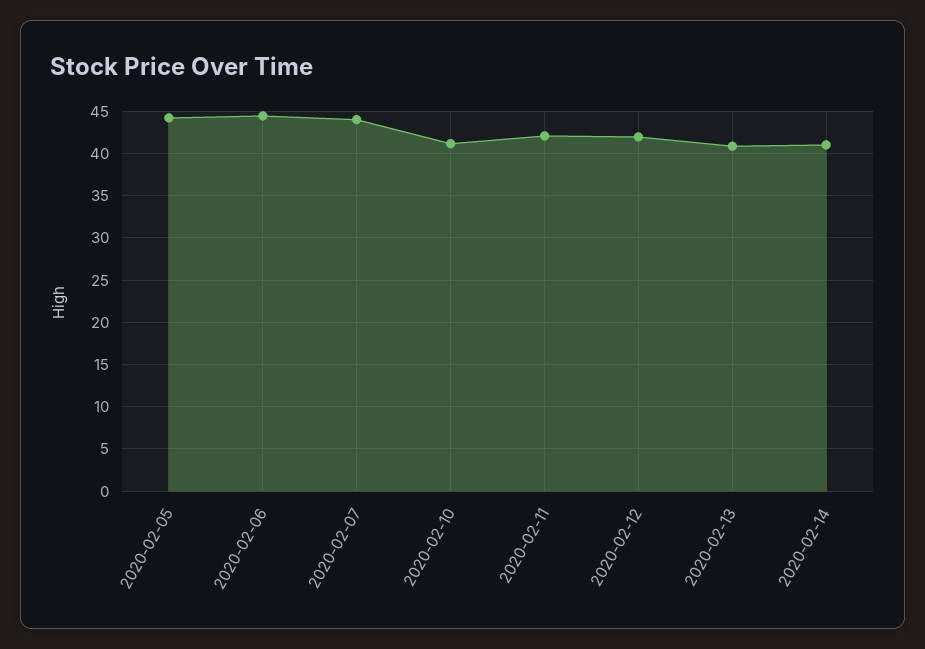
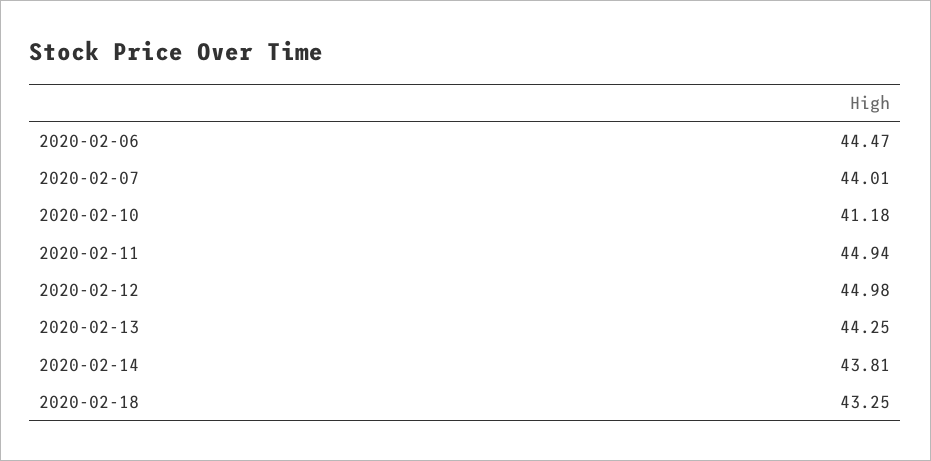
2020-02-05: 44 -> none
2020-02-11: 42 -> 44.94
2020-02-12: 42 -> 44.98
2020-02-13: 41 -> 44.25
2020-02-14: 41 -> 43.81
2020-02-18: none -> 43.25

